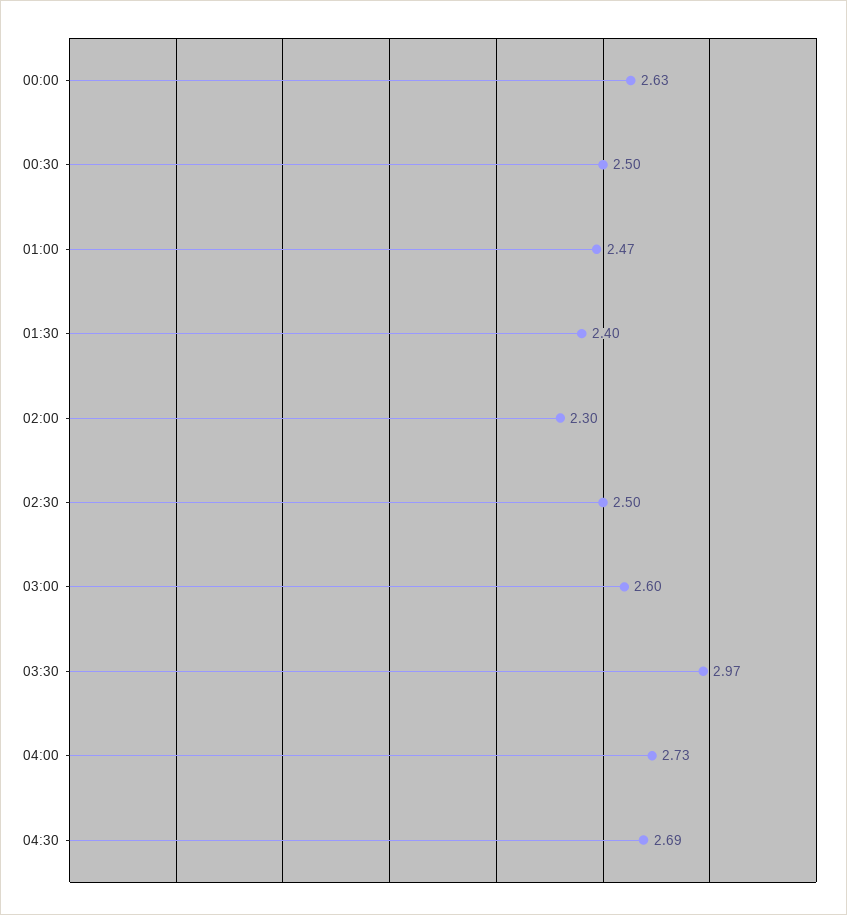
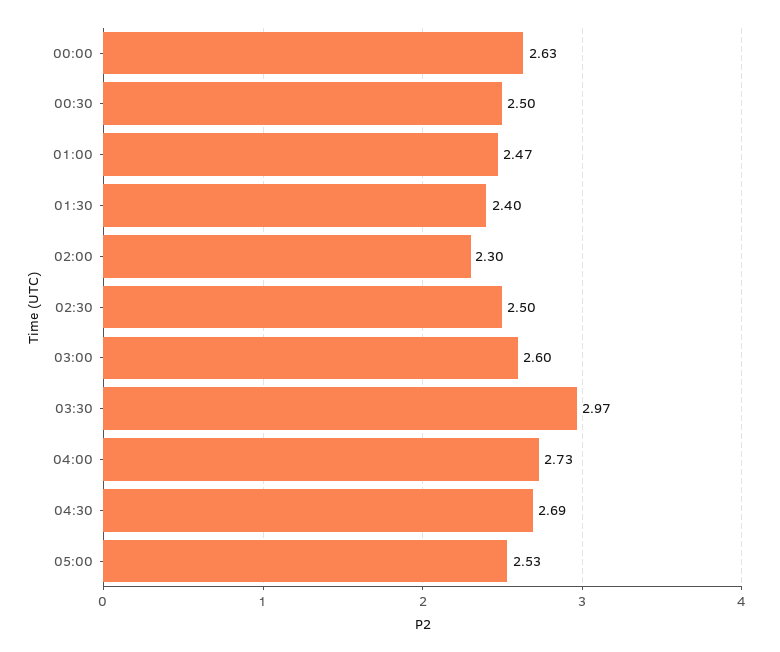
05:00: none -> 2.53

